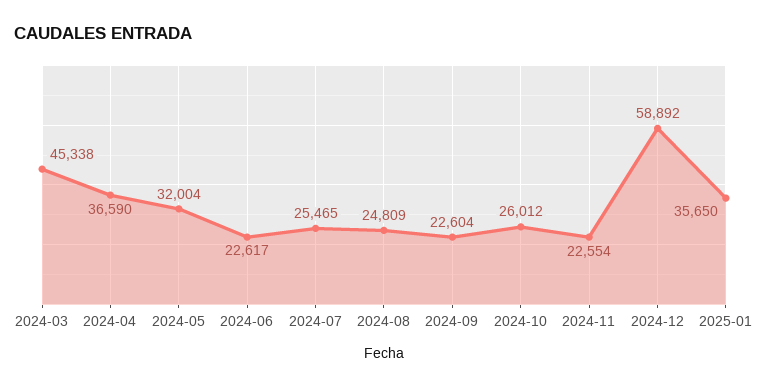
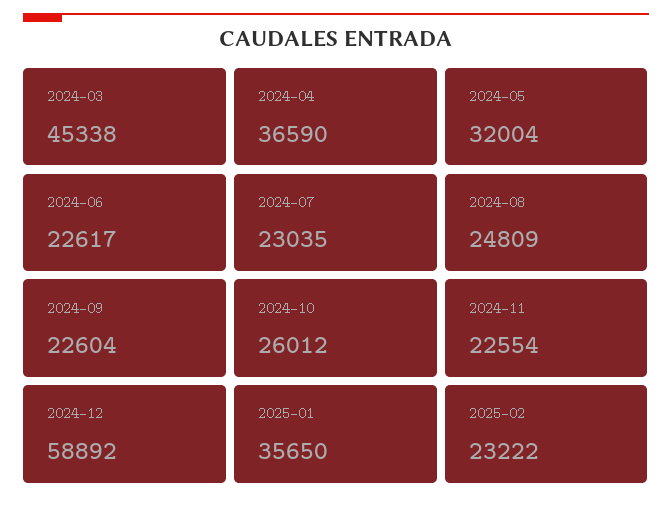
2024-07: 25465 -> 23035
2025-02: none -> 23222

